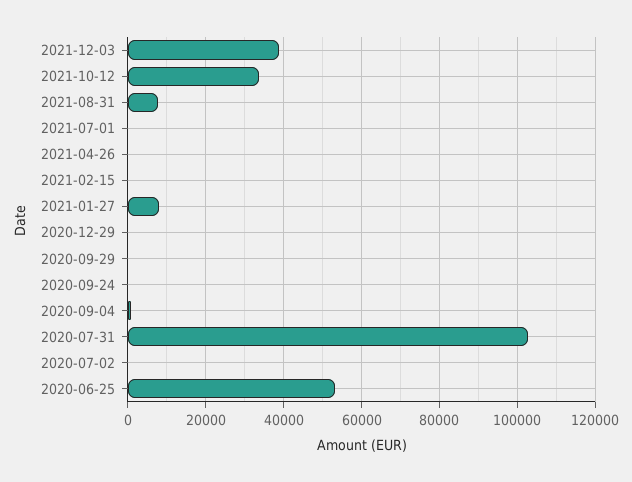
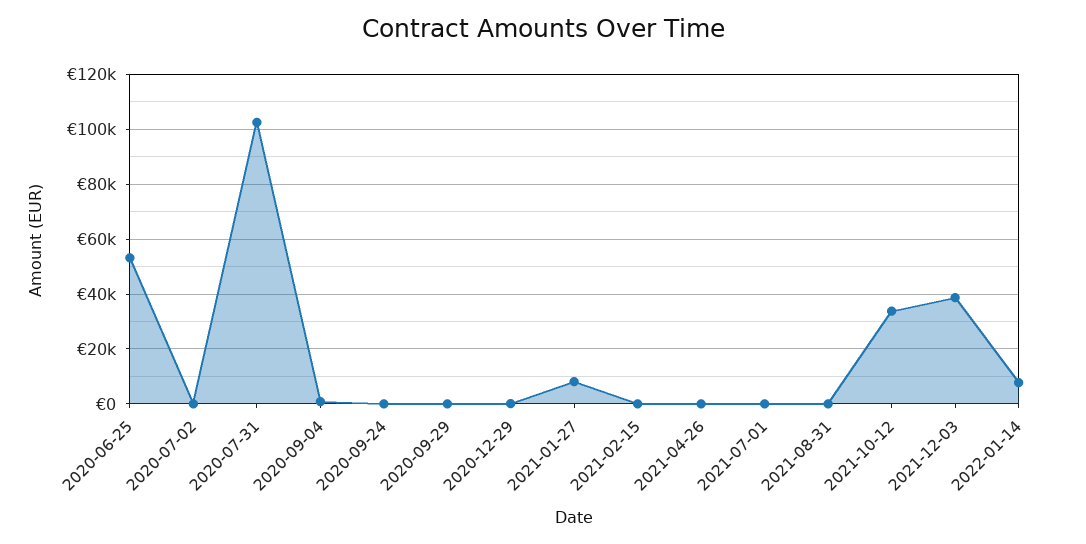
2021-08-31: 8000 -> 0
2022-01-14: none -> 7500

